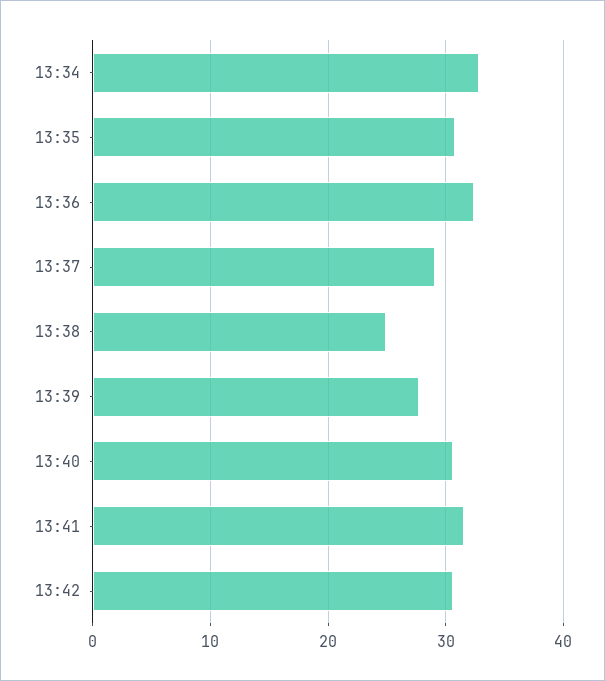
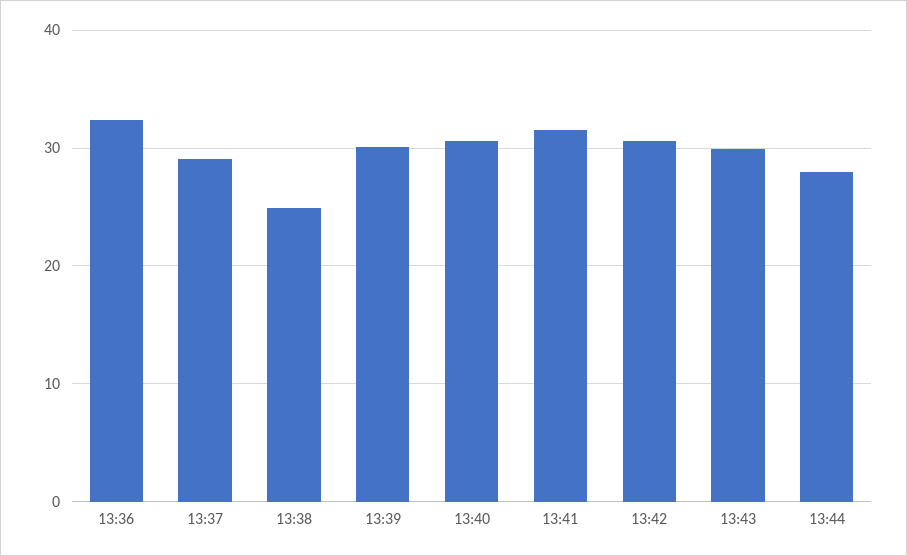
13:34: 33 -> none
13:35: 31 -> none
13:39: 28 -> 30
13:43: none -> 30
13:44: none -> 28

